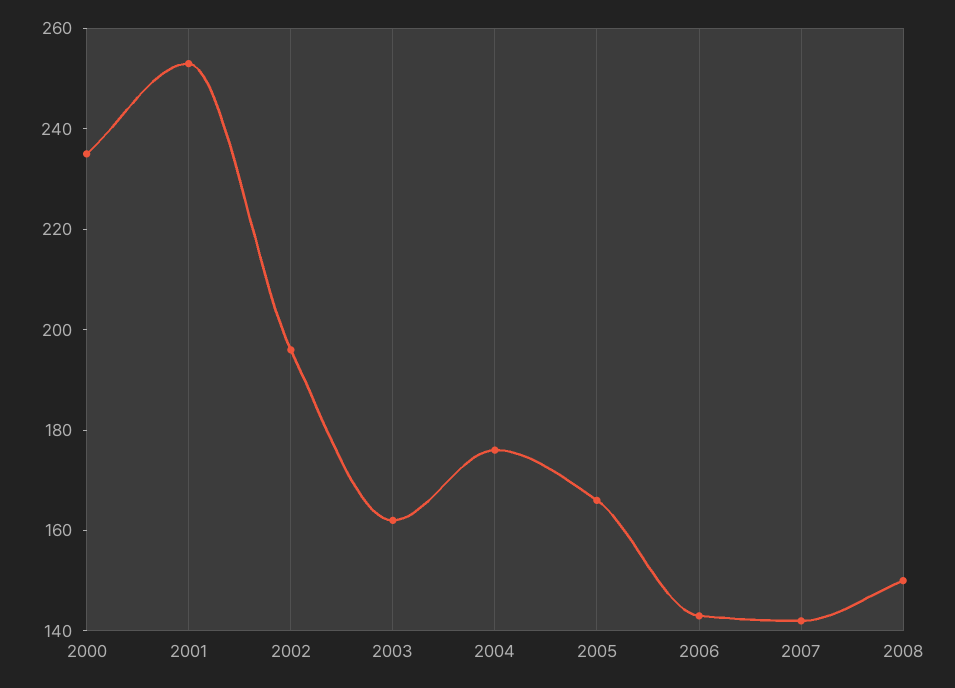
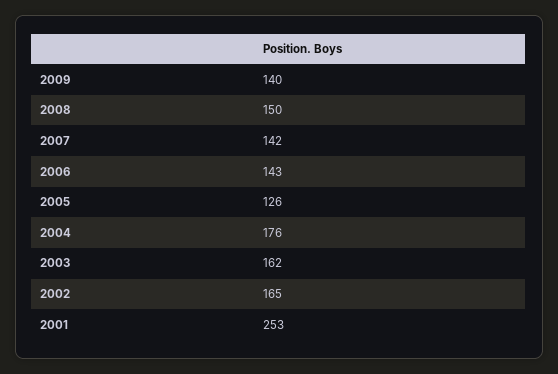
2000: 235 -> none
2002: 195 -> 165
2005: 165 -> 126
2009: none -> 140

